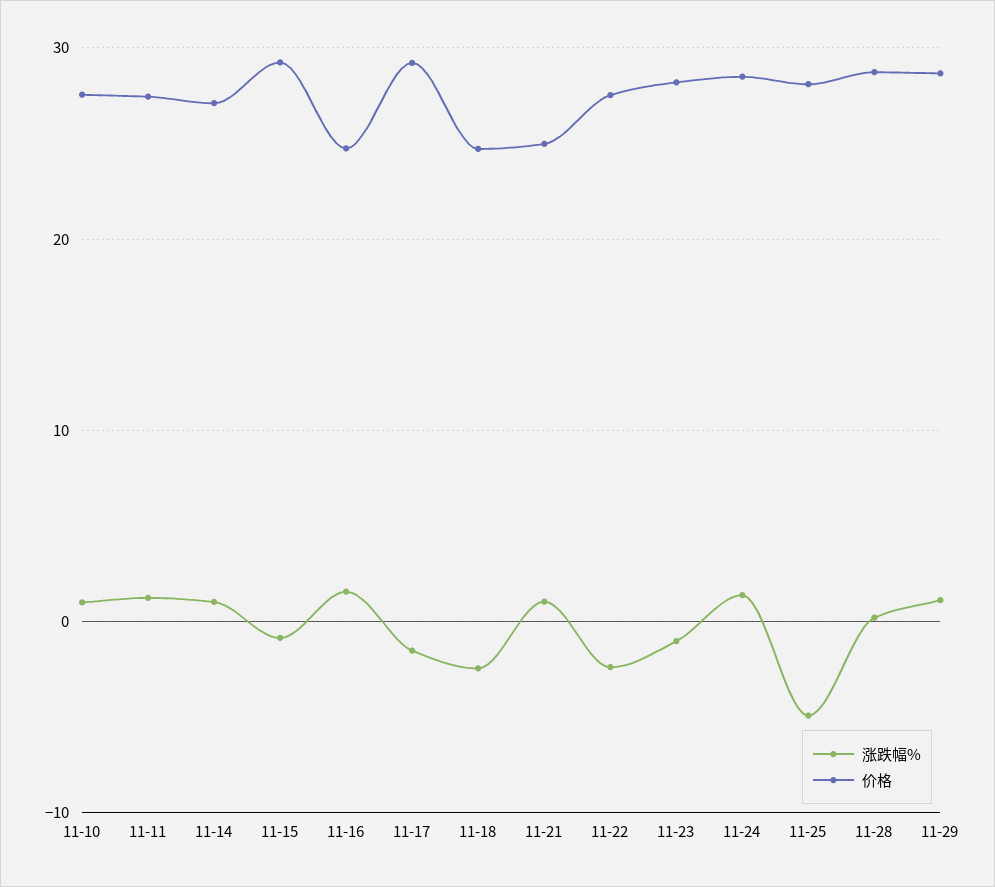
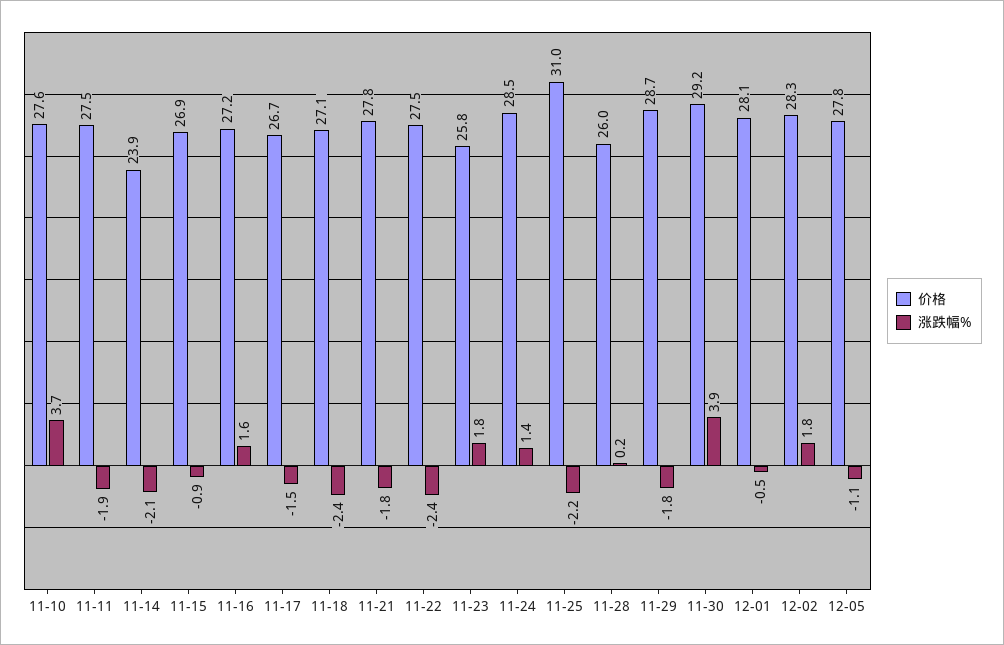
涨跌幅%, 11-10: 1 -> 3.7
涨跌幅%, 11-11: 1 -> -1.9
涨跌幅%, 11-14: 1 -> -2.1
价格, 11-14: 27 -> 23.9
价格, 11-15: 29 -> 26.9
价格, 11-16: 25 -> 27.2
价格, 11-17: 29 -> 26.7
价格, 11-18: 25 -> 27.1
涨跌幅%, 11-21: 1 -> -1.8
价格, 11-21: 25 -> 27.8
涨跌幅%, 11-23: -1 -> 1.8
价格, 11-23: 28 -> 25.8
涨跌幅%, 11-25: -5 -> -2.2
价格, 11-25: 28 -> 31
价格, 11-28: 29 -> 26
涨跌幅%, 11-29: 1 -> -1.8
价格, 11-30: none -> 29.2
涨跌幅%, 11-30: none -> 3.9
价格, 12-01: none -> 28.1
涨跌幅%, 12-01: none -> -0.5
价格, 12-02: none -> 28.3
涨跌幅%, 12-02: none -> 1.8
价格, 12-05: none -> 27.8
涨跌幅%, 12-05: none -> -1.1

